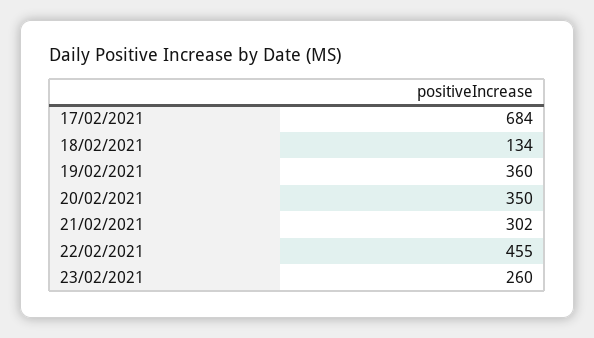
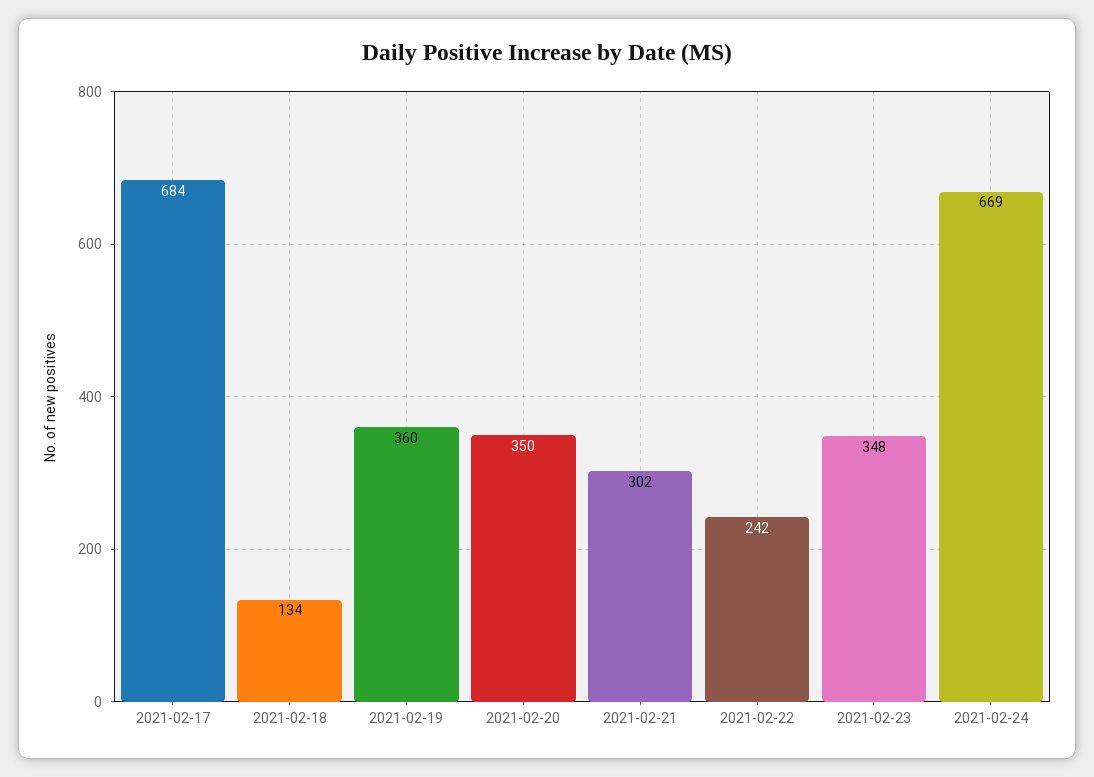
22/02/2021: 455 -> 242
23/02/2021: 260 -> 348
2021-02-24: none -> 669

